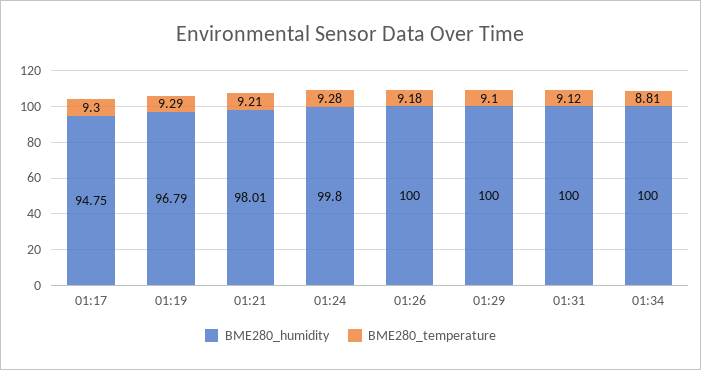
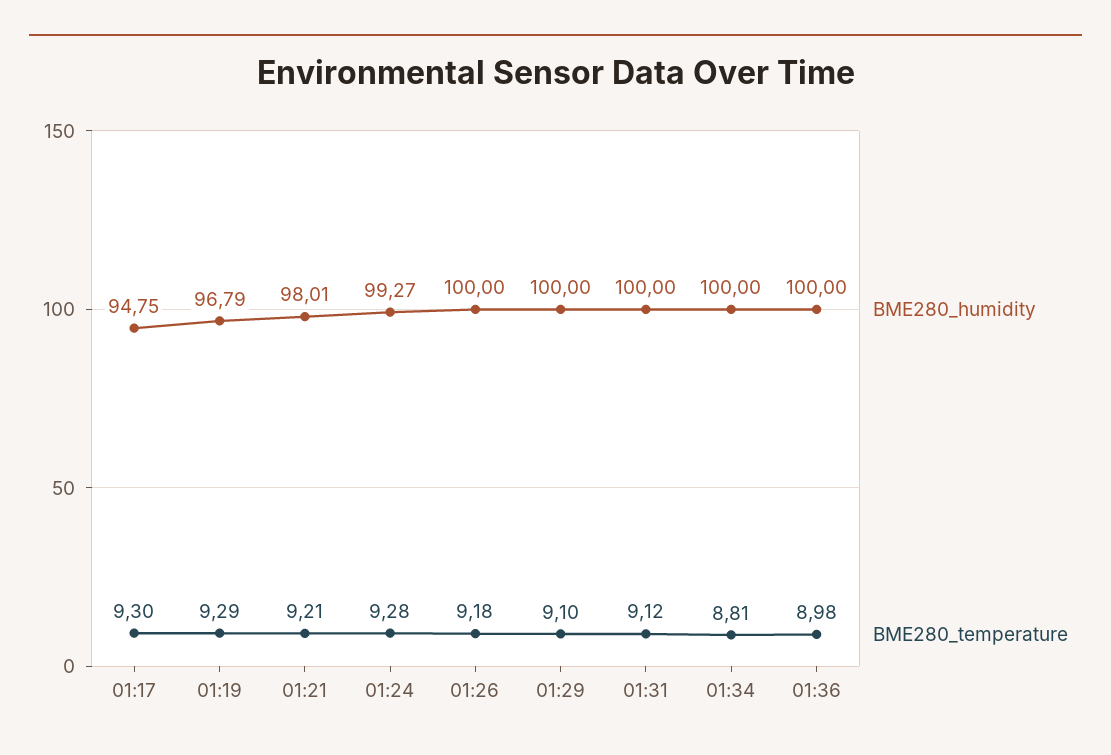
BME280_humidity, 01:24: 99.8 -> 99.27
BME280_humidity, 01:36: none -> 100
BME280_temperature, 01:36: none -> 8.98

